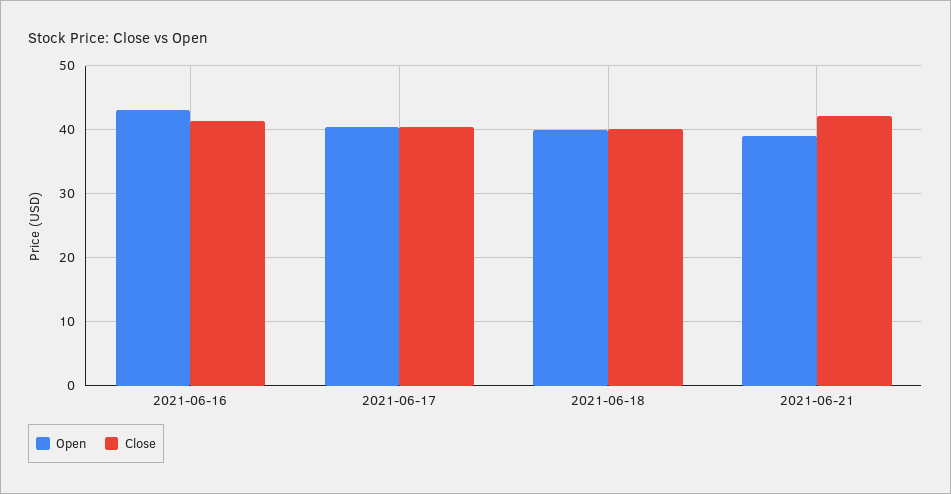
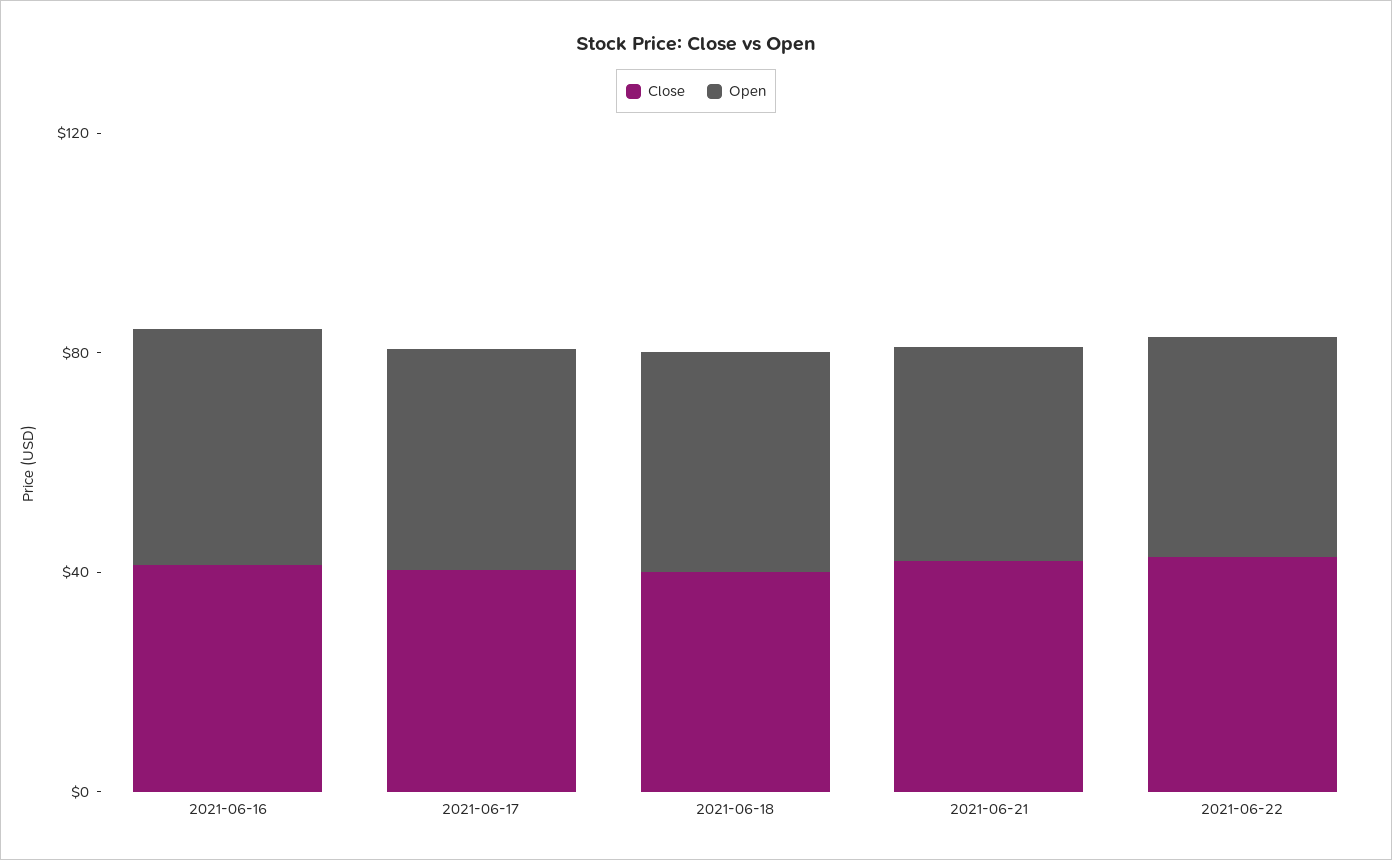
Close, 2021-06-22: none -> 40
Open, 2021-06-22: none -> 40

